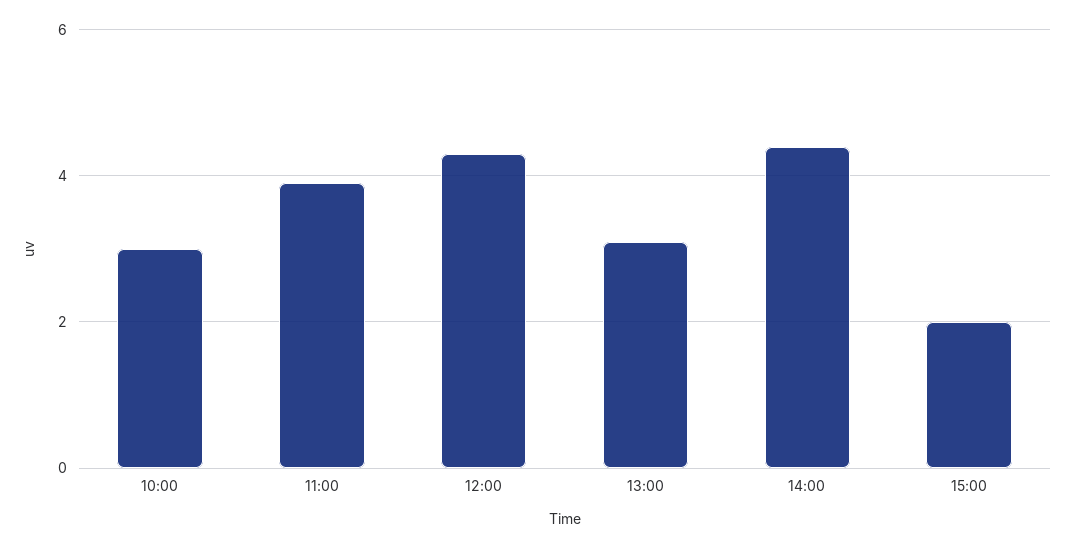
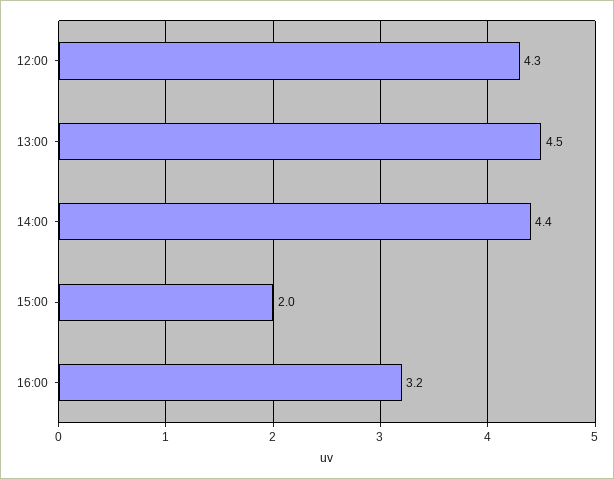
10:00: 3 -> none
11:00: 4 -> none
13:00: 3 -> 4.5
16:00: none -> 3.2

